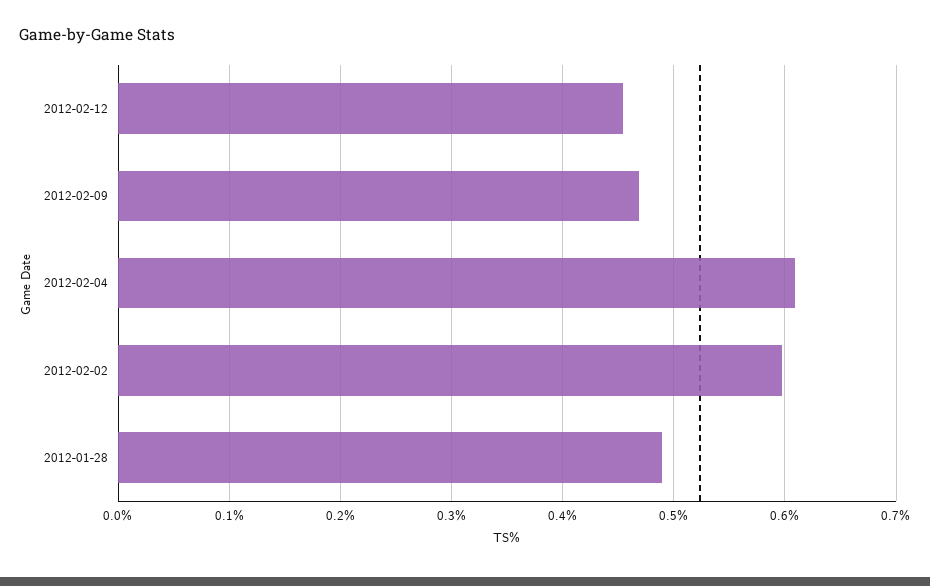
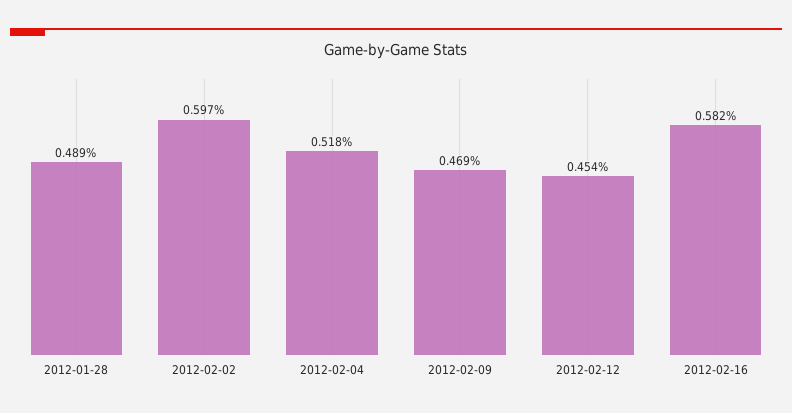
2012-02-04: 0.61 -> 0.518
2012-02-16: none -> 0.582

